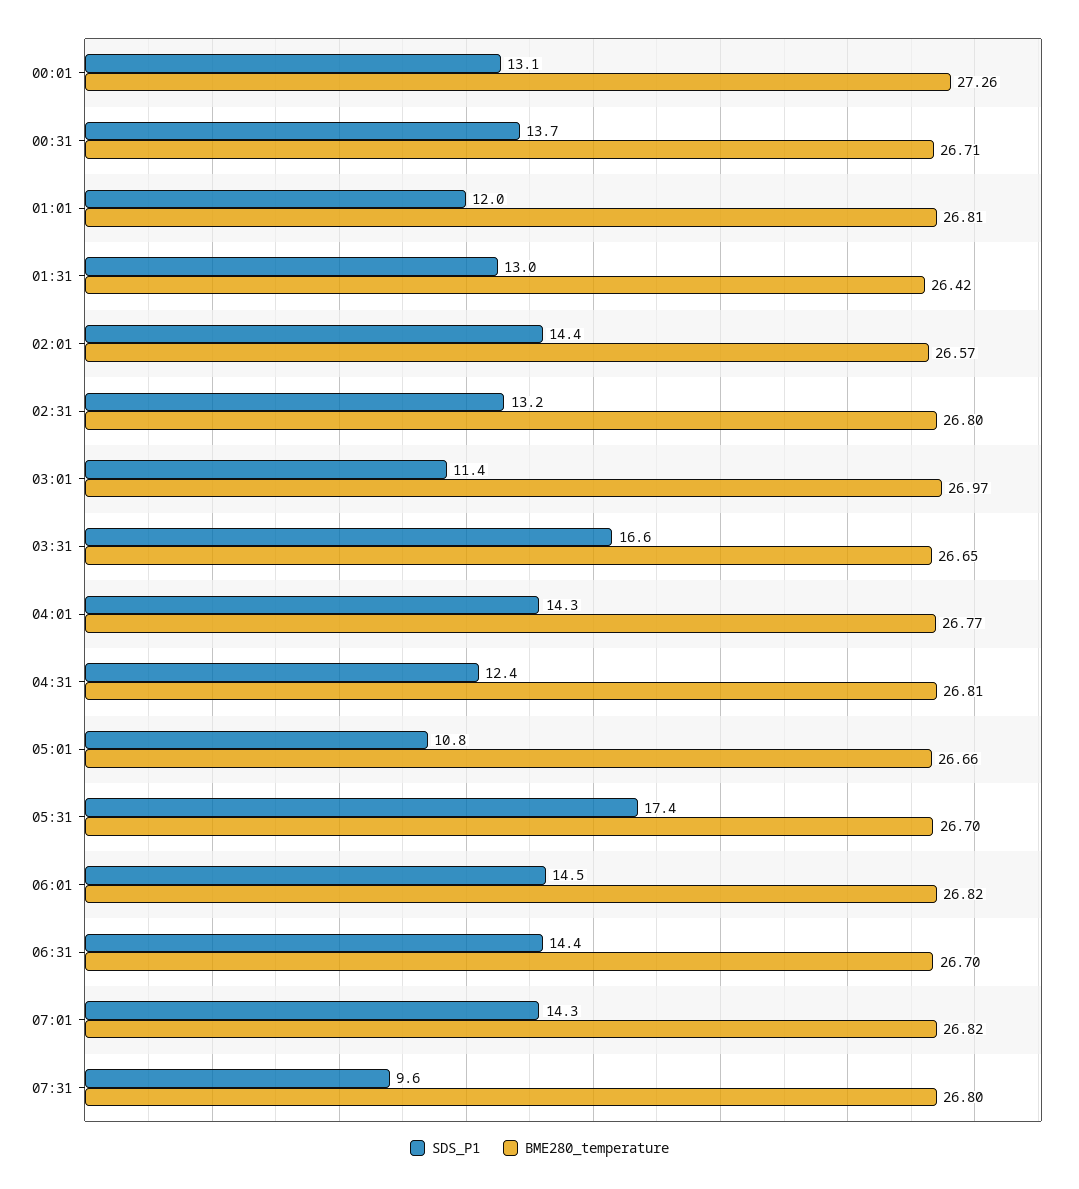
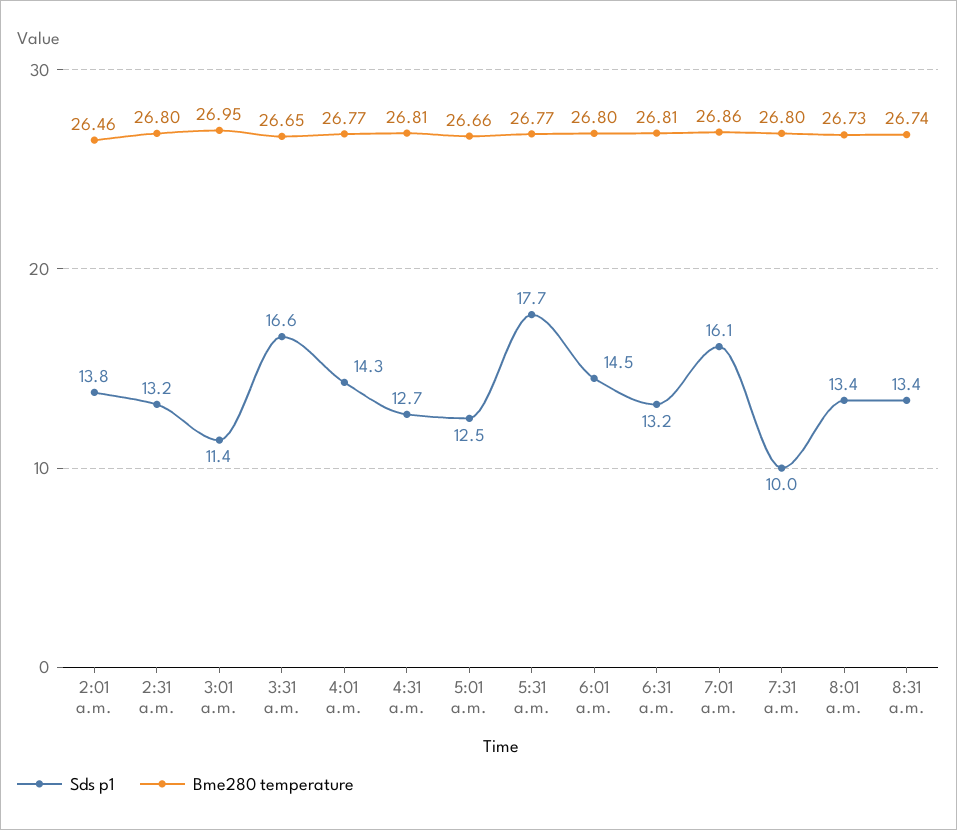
SDS_P1, 00:01: 13.1 -> none
BME280_temperature, 00:01: 27.26 -> none
SDS_P1, 00:31: 13.7 -> none
BME280_temperature, 00:31: 26.71 -> none
SDS_P1, 01:01: 12 -> none
BME280_temperature, 01:01: 26.81 -> none
SDS_P1, 01:31: 13 -> none
BME280_temperature, 01:31: 26.42 -> none
SDS_P1, 02:01: 14.4 -> 13.8
BME280_temperature, 02:01: 26.57 -> 26.46
BME280_temperature, 03:01: 26.97 -> 26.95
SDS_P1, 04:31: 12.4 -> 12.7
SDS_P1, 05:01: 10.8 -> 12.5
SDS_P1, 05:31: 17.4 -> 17.7
BME280_temperature, 05:31: 26.7 -> 26.77
BME280_temperature, 06:01: 26.82 -> 26.8
SDS_P1, 06:31: 14.4 -> 13.2
BME280_temperature, 06:31: 26.7 -> 26.81
SDS_P1, 07:01: 14.3 -> 16.1
BME280_temperature, 07:01: 26.82 -> 26.86
SDS_P1, 07:31: 9.6 -> 10
SDS_P1, 8:01 a.m.: none -> 13.4
BME280_temperature, 8:01 a.m.: none -> 26.73
SDS_P1, 8:31 a.m.: none -> 13.4
BME280_temperature, 8:31 a.m.: none -> 26.74

